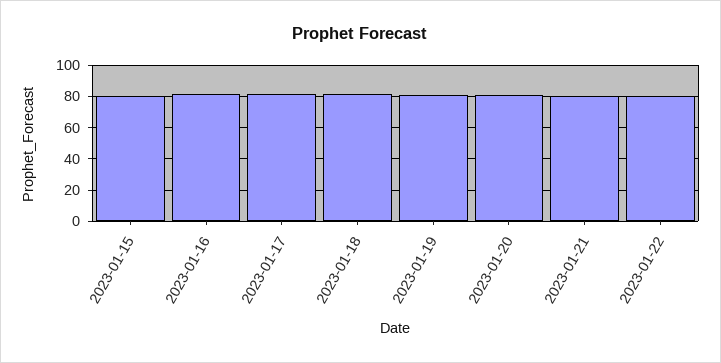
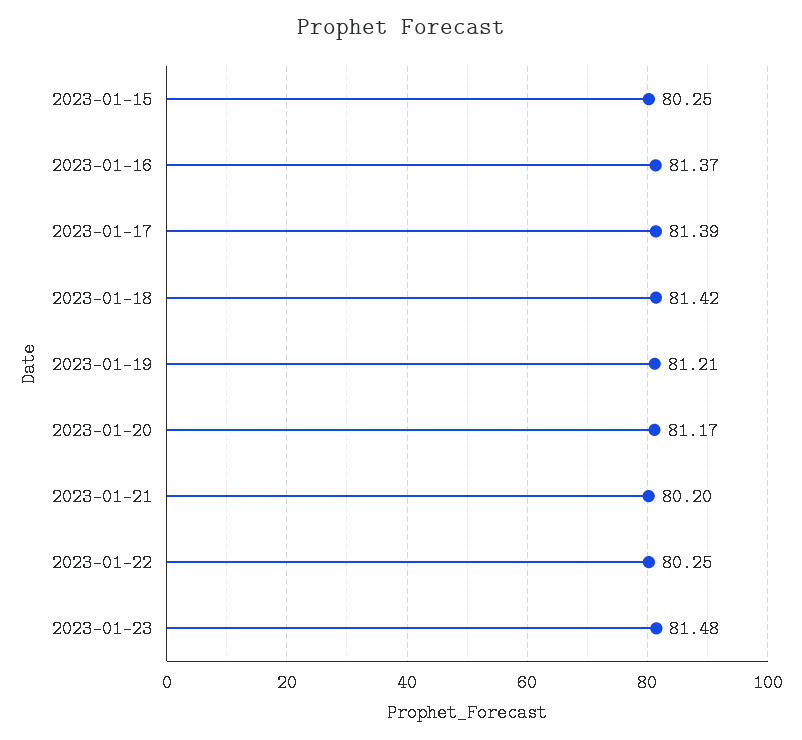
2023-01-23: none -> 81.48

